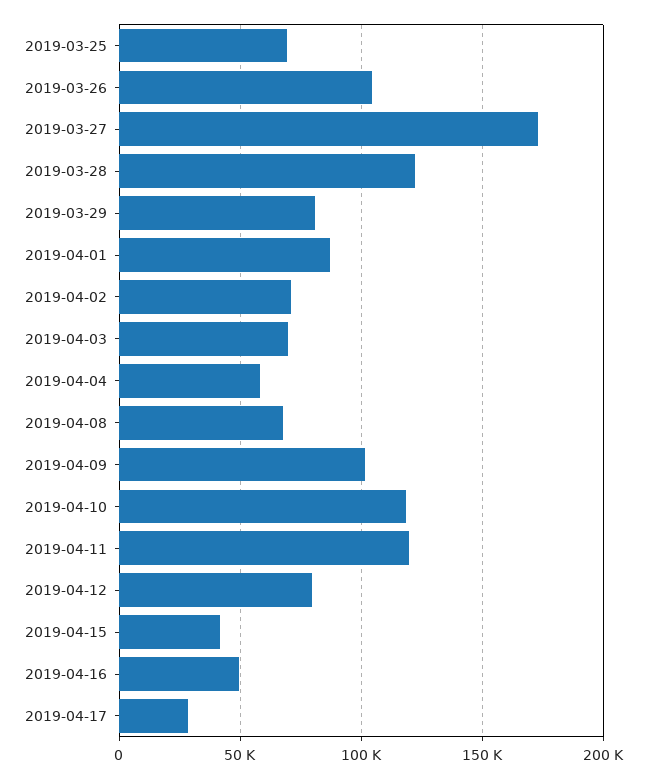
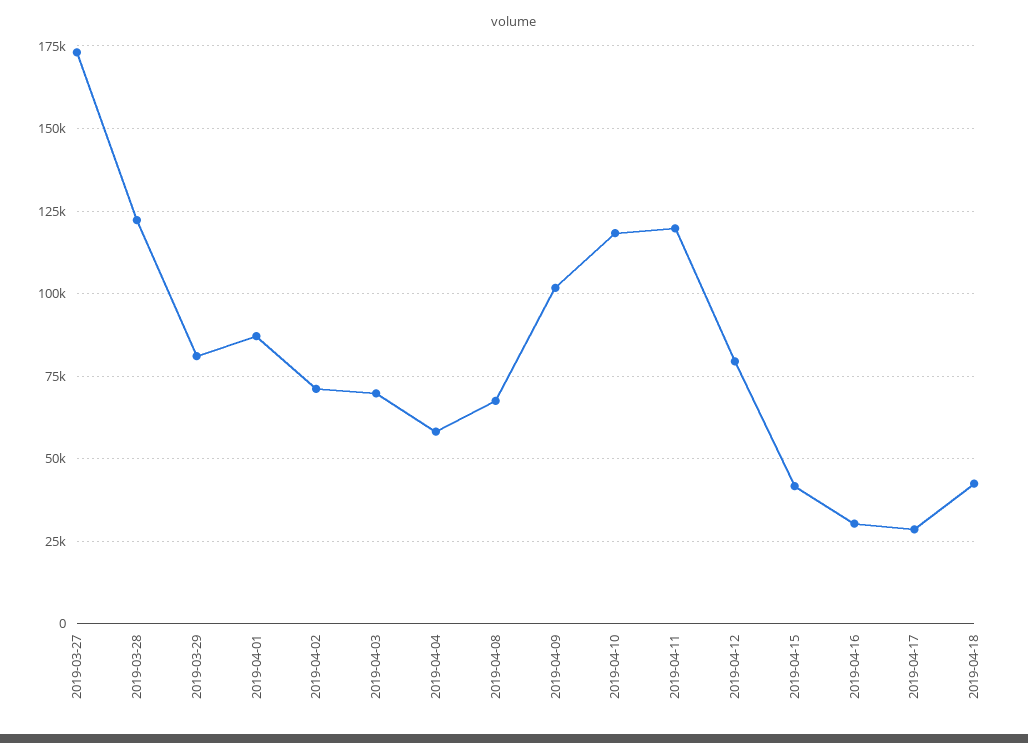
2019-03-25: 70000 -> none
2019-03-26: 105000 -> none
2019-04-16: 50000 -> 30000
2019-04-18: none -> 42500

